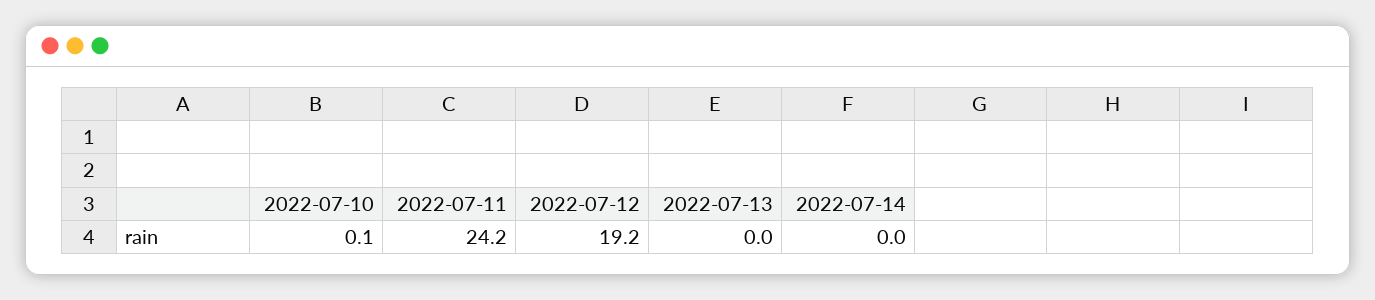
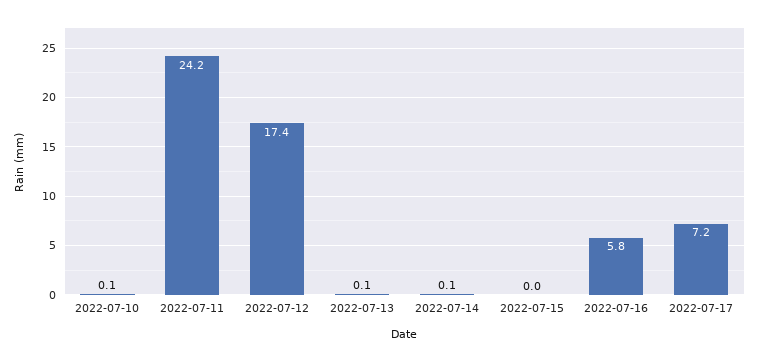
2022-07-12: 19.2 -> 17.4
2022-07-13: 0 -> 0.1
2022-07-14: 0 -> 0.1
2022-07-15: none -> 0
2022-07-16: none -> 5.8
2022-07-17: none -> 7.2

